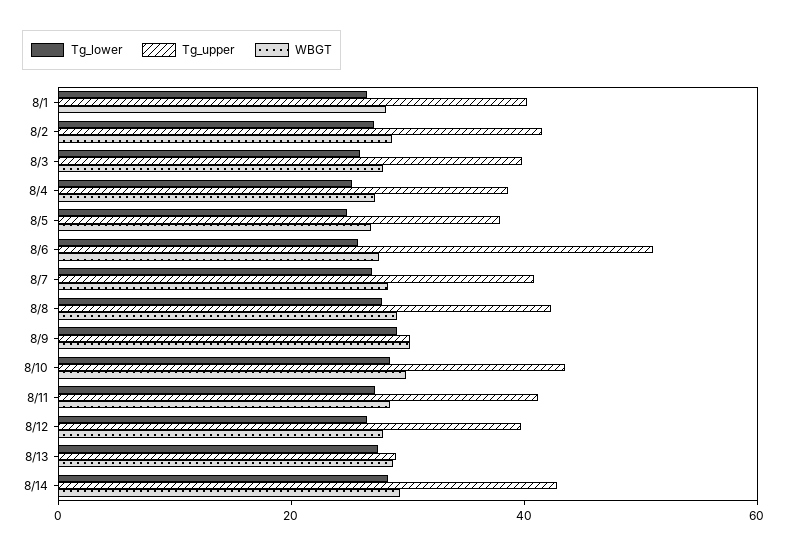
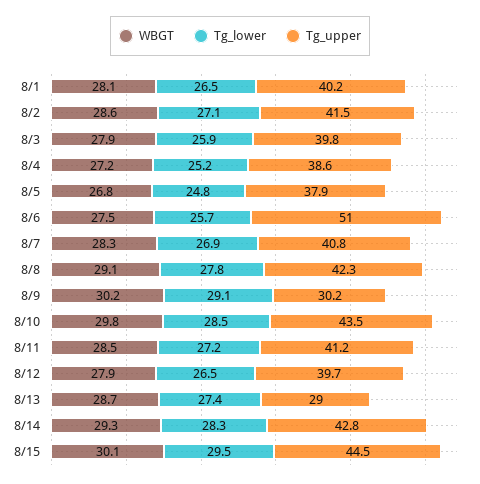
WBGT, 8/15: none -> 30.1
Tg_lower, 8/15: none -> 29.5
Tg_upper, 8/15: none -> 44.5

